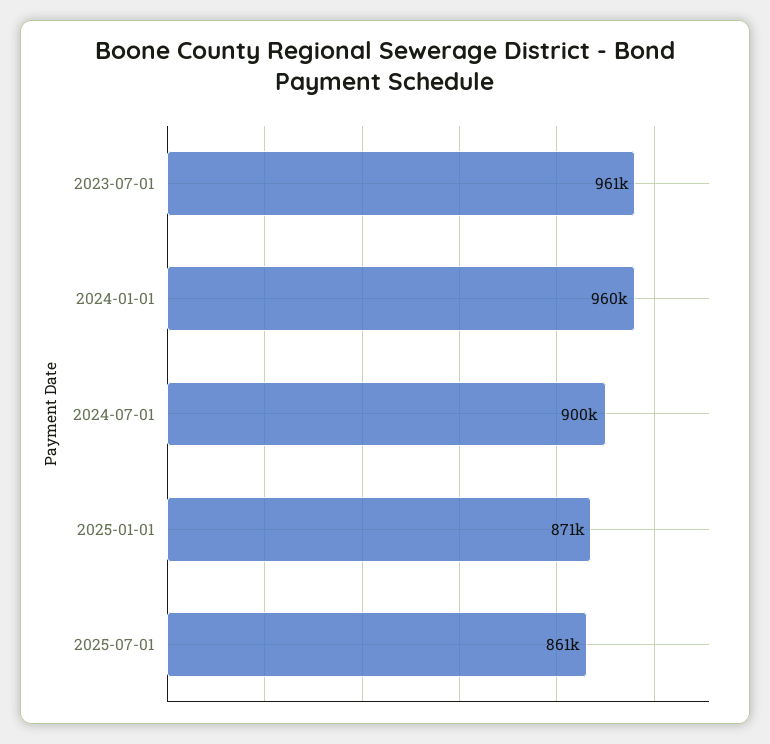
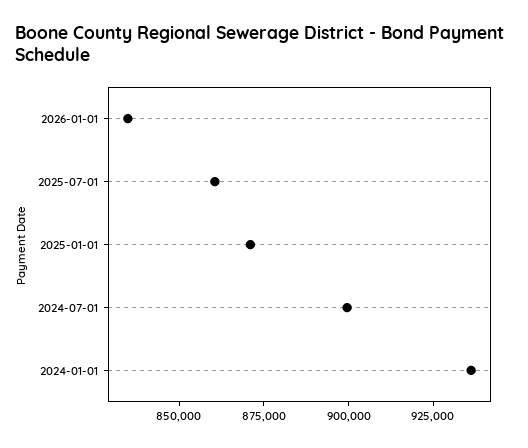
2023-07-01: 961000 -> none
2024-01-01: 960000 -> 935000
2026-01-01: none -> 835000

